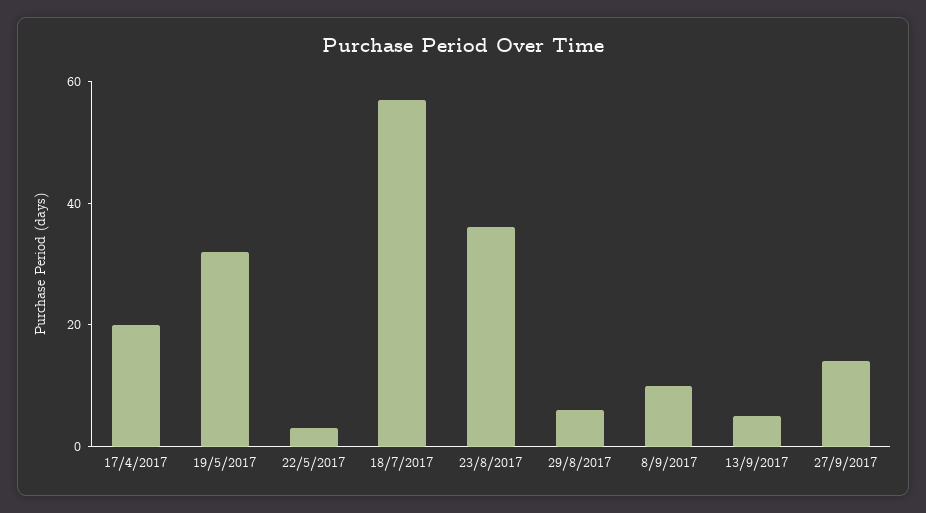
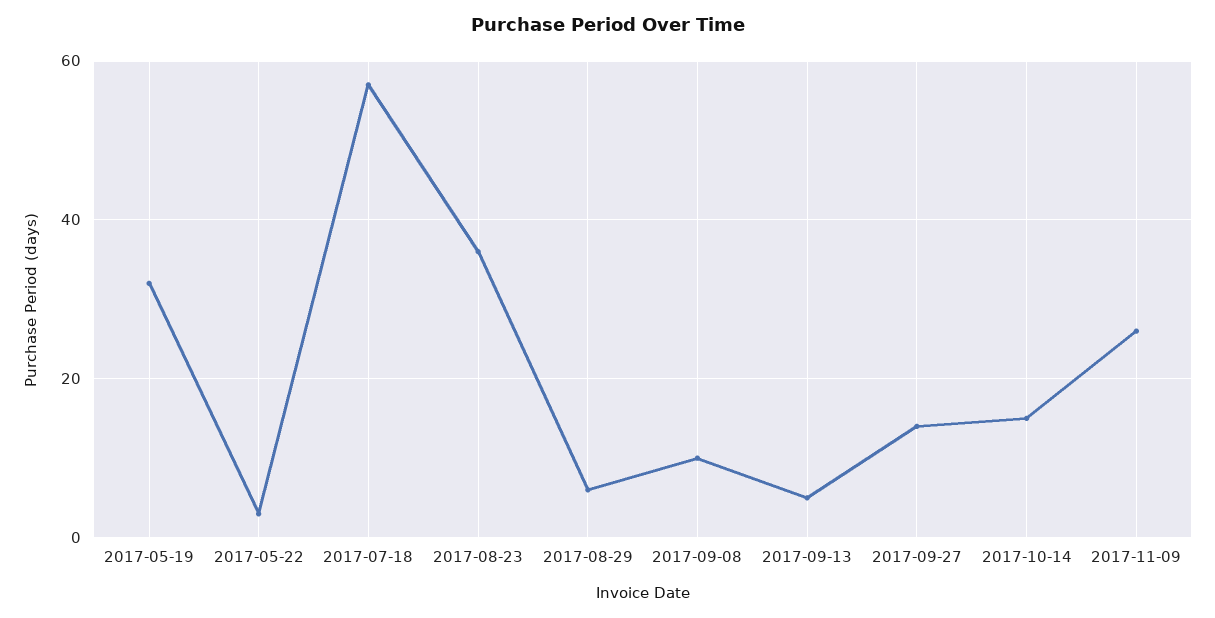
17/4/2017: 20 -> none
2017-10-14: none -> 15
2017-11-09: none -> 25

